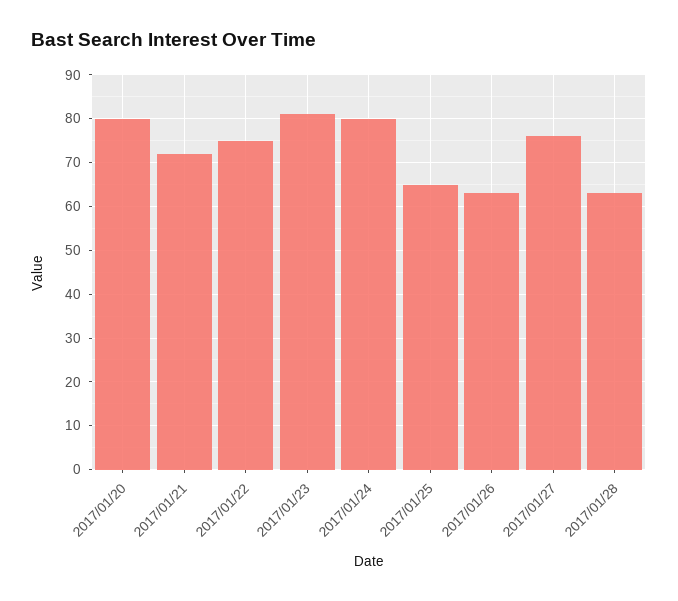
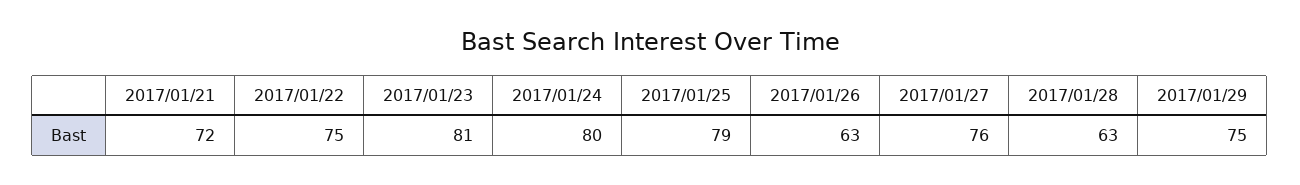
2017/01/20: 80 -> none
2017/01/25: 65 -> 79
2017/01/29: none -> 75

